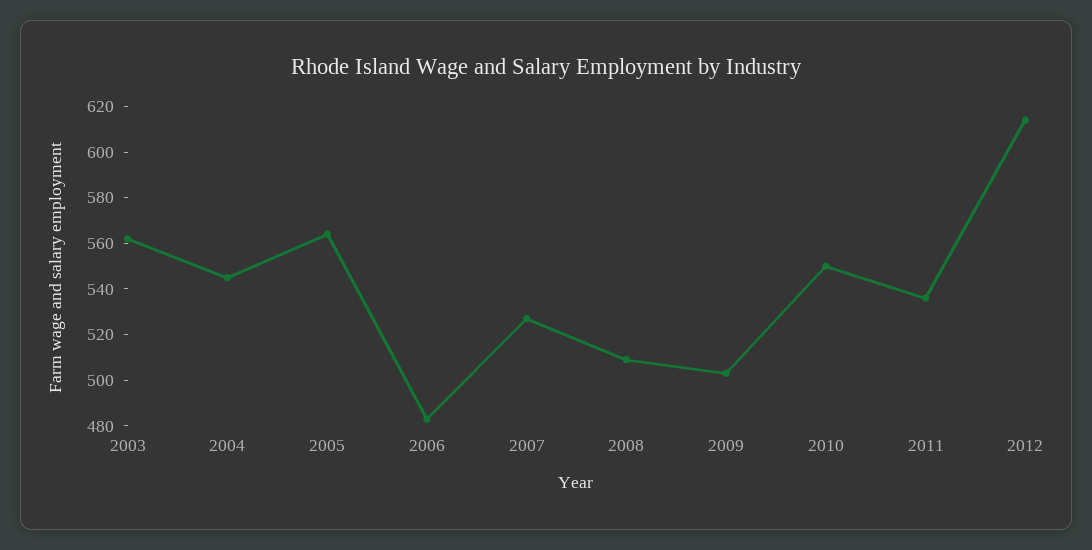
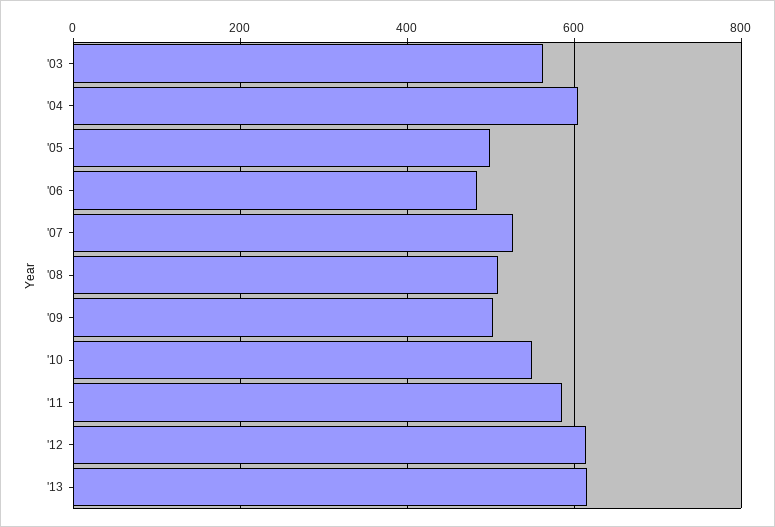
2004: 545 -> 600
2005: 565 -> 500
2011: 535 -> 580
'13: none -> 620

